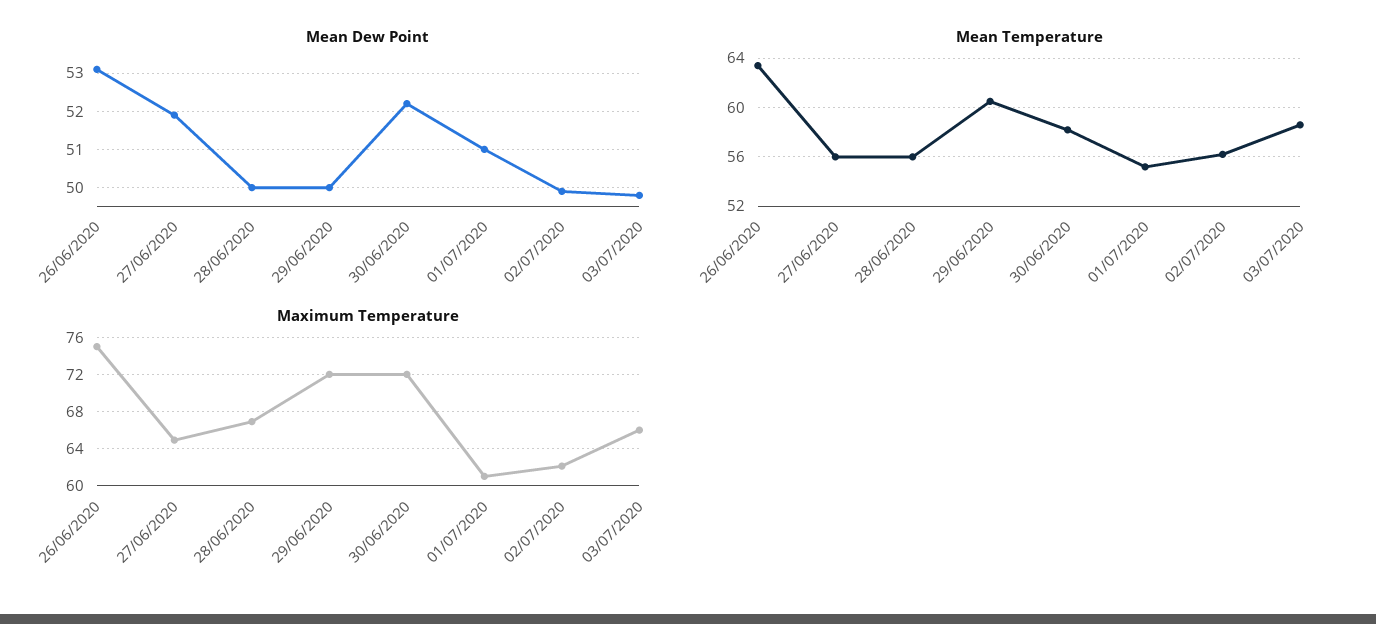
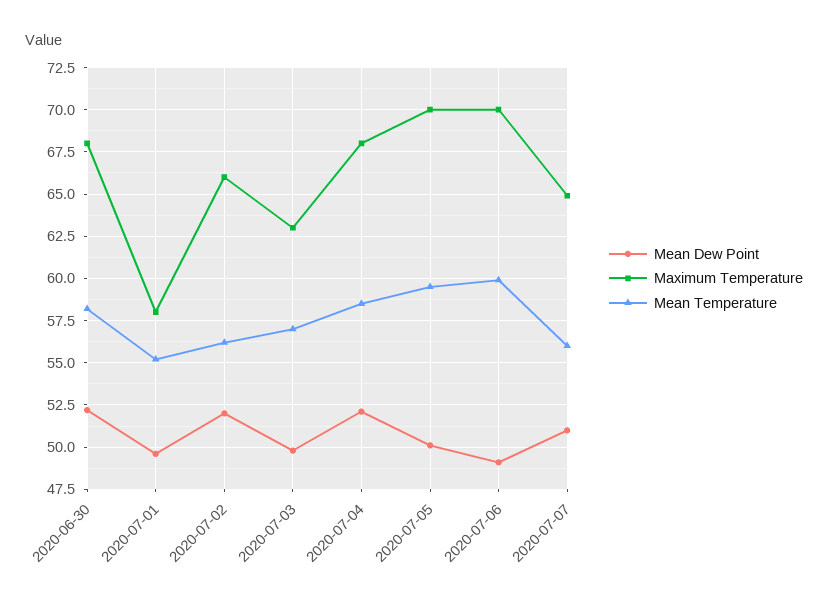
Mean Dew Point, 26/06/2020: 53 -> none
Mean Dew Point, 27/06/2020: 52 -> none
Mean Dew Point, 28/06/2020: 50 -> none
Mean Dew Point, 29/06/2020: 50 -> none
Mean Dew Point, 01/07/2020: 51 -> 49.5
Mean Dew Point, 02/07/2020: 50 -> 52
Mean Temperature, 26/06/2020: 63.5 -> none
Mean Temperature, 27/06/2020: 56 -> none
Mean Temperature, 28/06/2020: 56 -> none
Mean Temperature, 29/06/2020: 60.5 -> none
Mean Temperature, 03/07/2020: 58.5 -> 57
Maximum Temperature, 26/06/2020: 75 -> none
Maximum Temperature, 27/06/2020: 65 -> none
Maximum Temperature, 28/06/2020: 67 -> none
Maximum Temperature, 29/06/2020: 72 -> none
Maximum Temperature, 30/06/2020: 72 -> 68
Maximum Temperature, 01/07/2020: 61 -> 58
Maximum Temperature, 02/07/2020: 62 -> 66
Maximum Temperature, 03/07/2020: 66 -> 63
Mean Dew Point, 2020-07-04: none -> 52
Maximum Temperature, 2020-07-04: none -> 68
Mean Temperature, 2020-07-04: none -> 58.5
Mean Dew Point, 2020-07-05: none -> 50
Maximum Temperature, 2020-07-05: none -> 70
Mean Temperature, 2020-07-05: none -> 59.5
Mean Dew Point, 2020-07-06: none -> 49
Maximum Temperature, 2020-07-06: none -> 70
Mean Temperature, 2020-07-06: none -> 60
Mean Dew Point, 2020-07-07: none -> 51
Maximum Temperature, 2020-07-07: none -> 65
Mean Temperature, 2020-07-07: none -> 56

